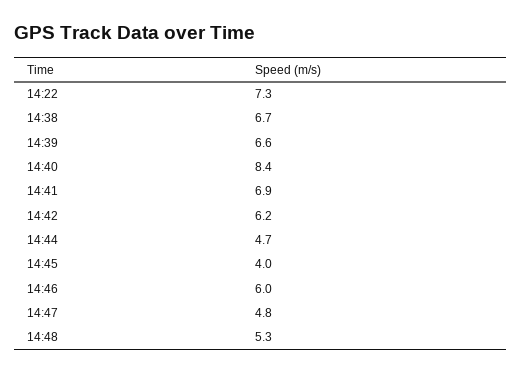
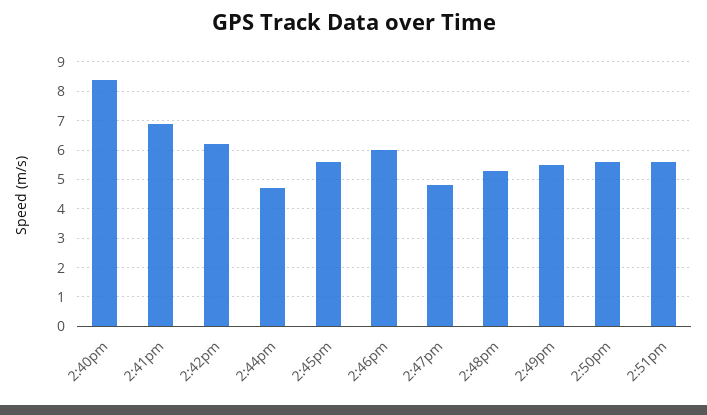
14:22: 7.3 -> none
14:38: 6.7 -> none
14:39: 6.6 -> none
14:45: 4 -> 5.5
2:49pm: none -> 5.5
2:50pm: none -> 5.5
2:51pm: none -> 5.5

